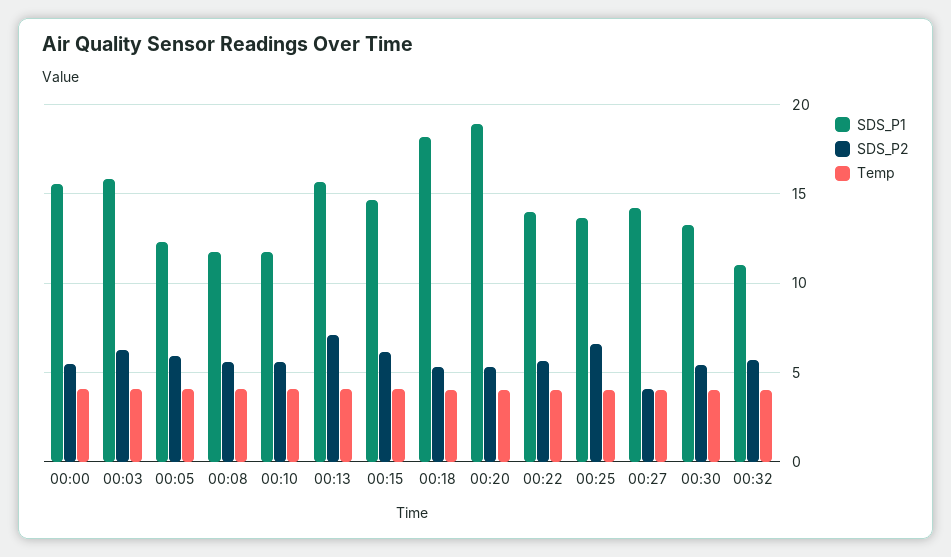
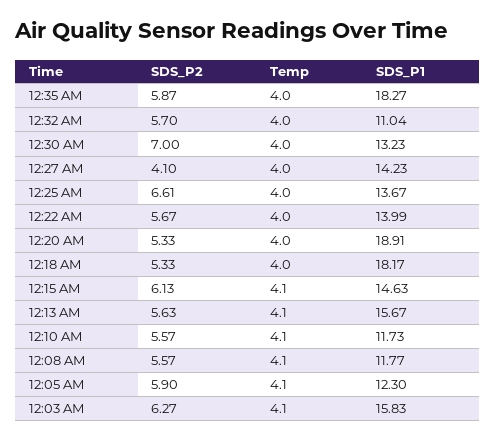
SDS_P1, 00:00: 15.5 -> none
SDS_P2, 00:00: 5.5 -> none
Temp, 00:00: 4 -> none
SDS_P2, 00:13: 7 -> 5.63
SDS_P2, 00:30: 5.5 -> 7
SDS_P2, 12:35 AM: none -> 5.87
Temp, 12:35 AM: none -> 4
SDS_P1, 12:35 AM: none -> 18.27

